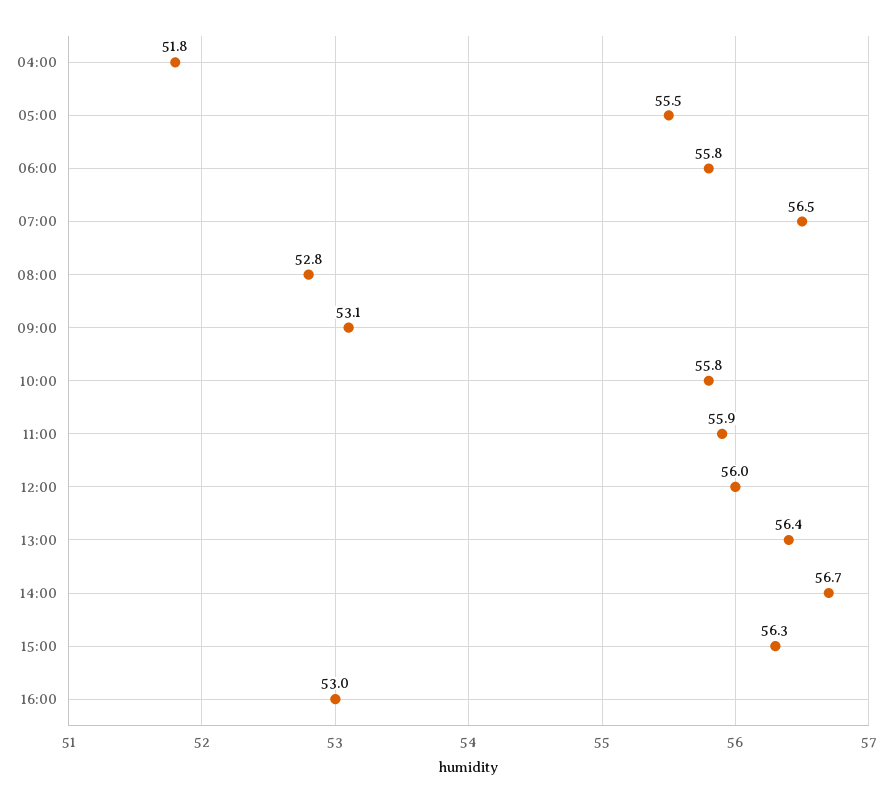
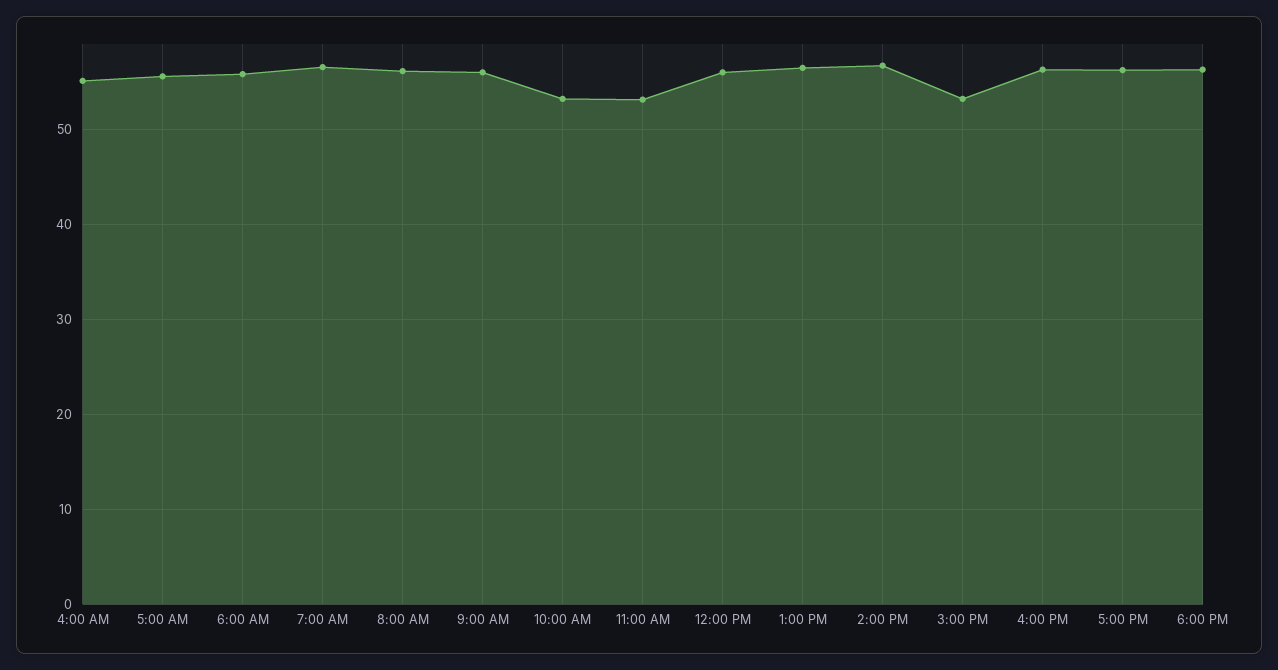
04:00: 51.8 -> 55
08:00: 52.8 -> 56
09:00: 53.1 -> 56
10:00: 55.8 -> 53
11:00: 55.9 -> 53
15:00: 56.3 -> 53
16:00: 53 -> 56
5:00 PM: none -> 56
6:00 PM: none -> 56

